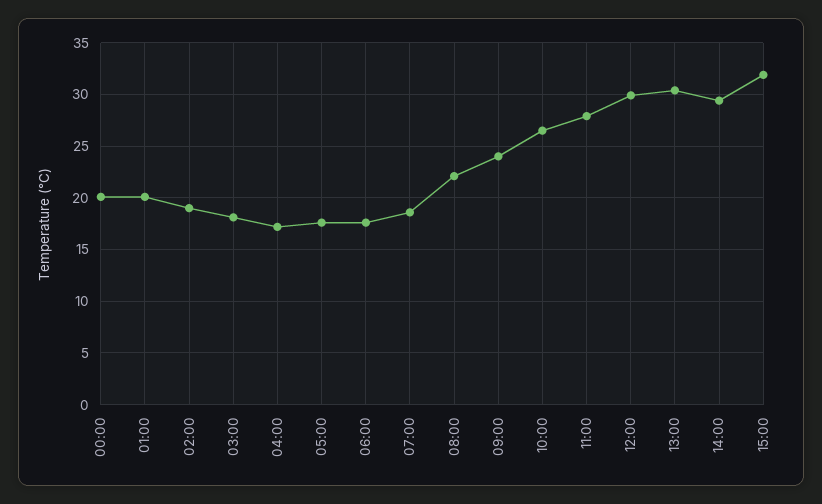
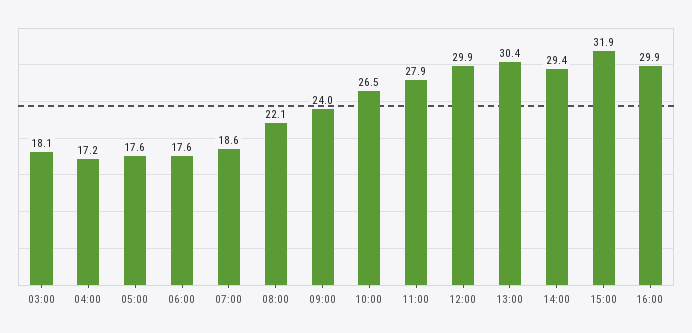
00:00: 20 -> none
01:00: 20 -> none
02:00: 19 -> none
16:00: none -> 29.9

